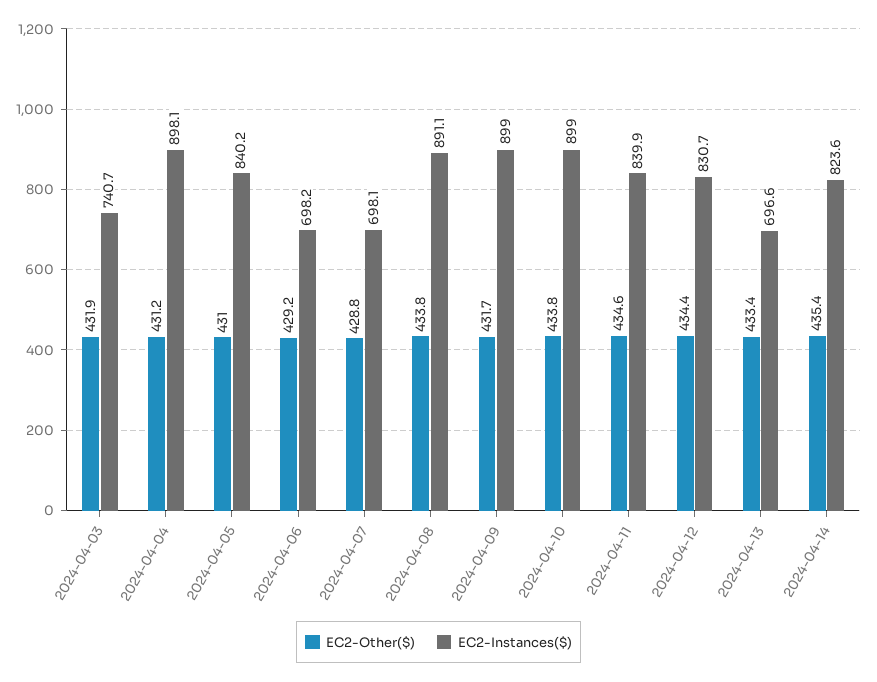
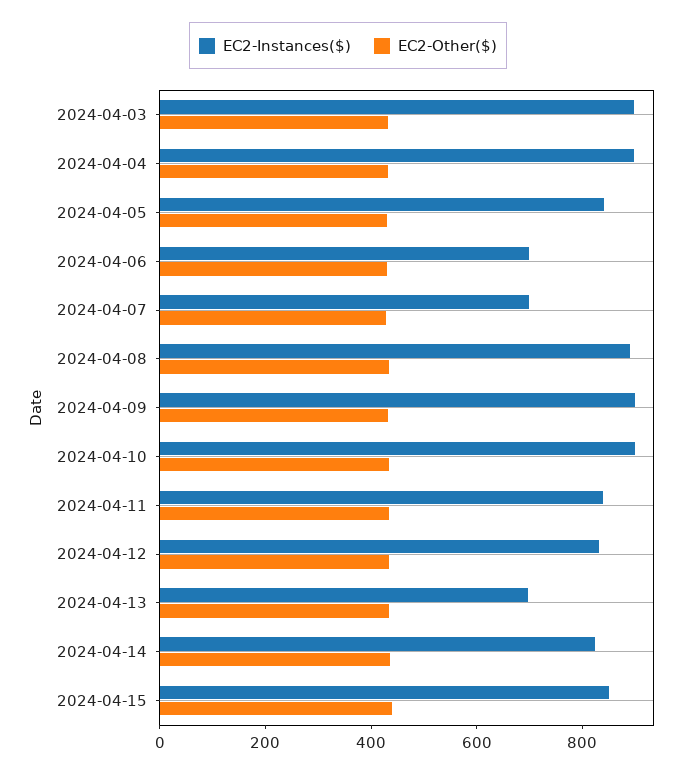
EC2-Instances($), 2024-04-03: 740.7 -> 900
EC2-Instances($), 2024-04-15: none -> 850
EC2-Other($), 2024-04-15: none -> 450

